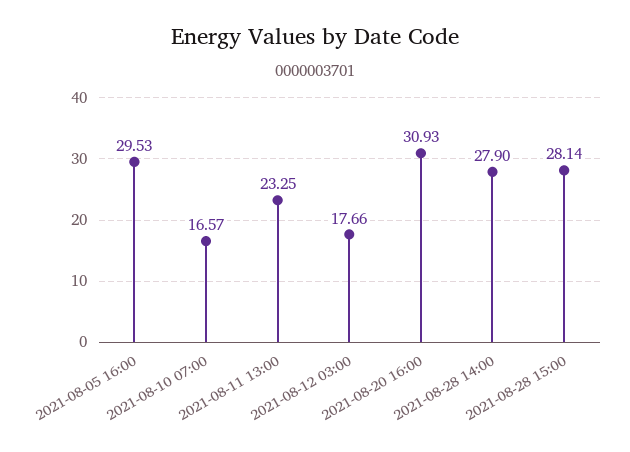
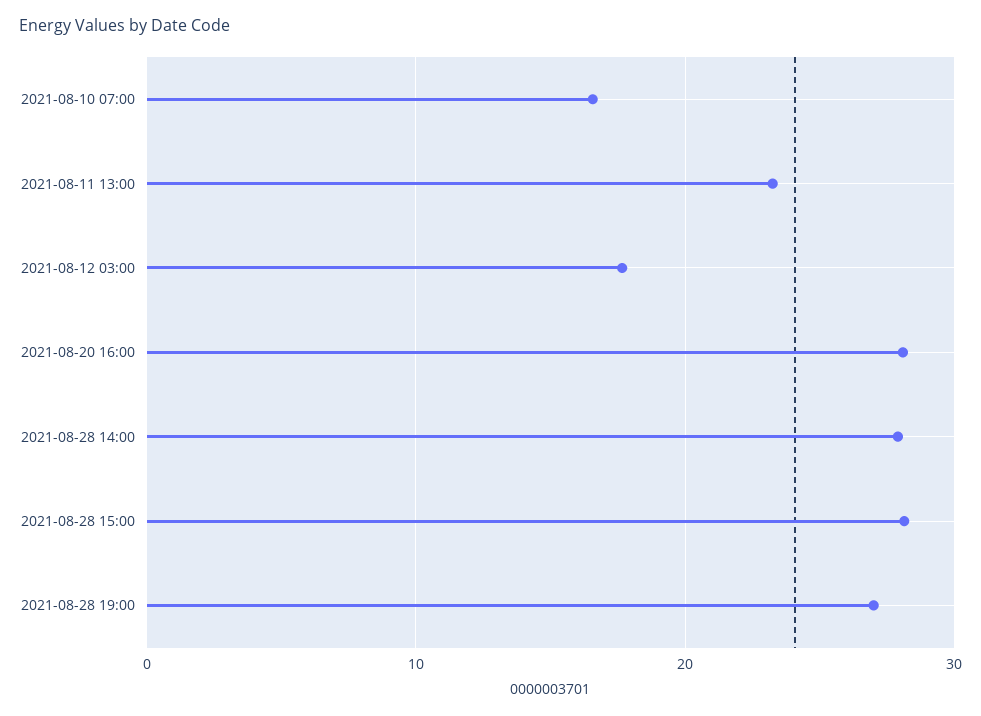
2021-08-05 16:00: 29.53 -> none
2021-08-20 16:00: 30.93 -> 28
2021-08-28 19:00: none -> 27

